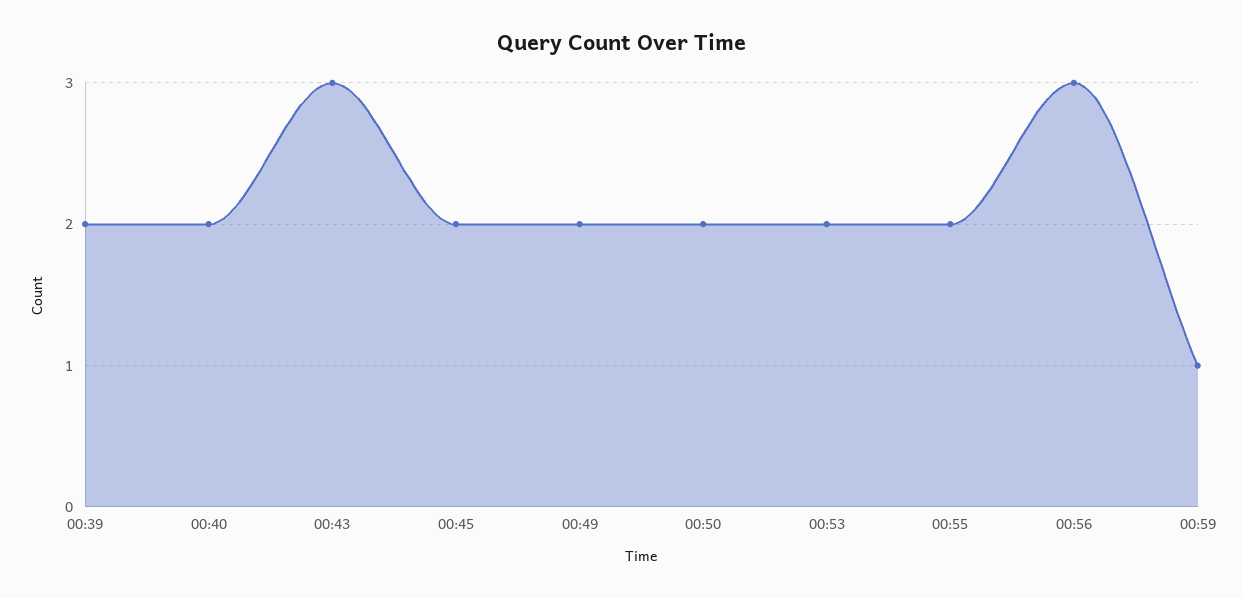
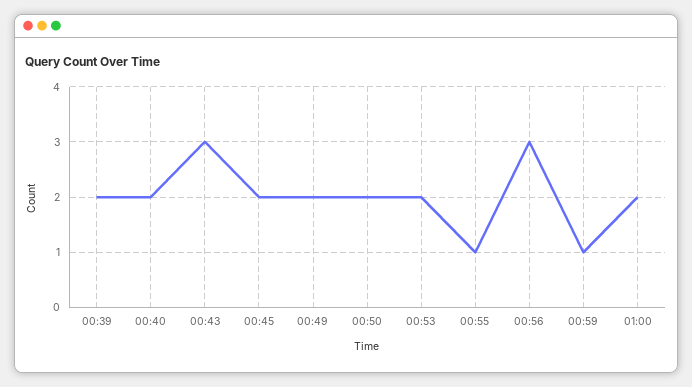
00:55: 2 -> 1
01:00: none -> 2

